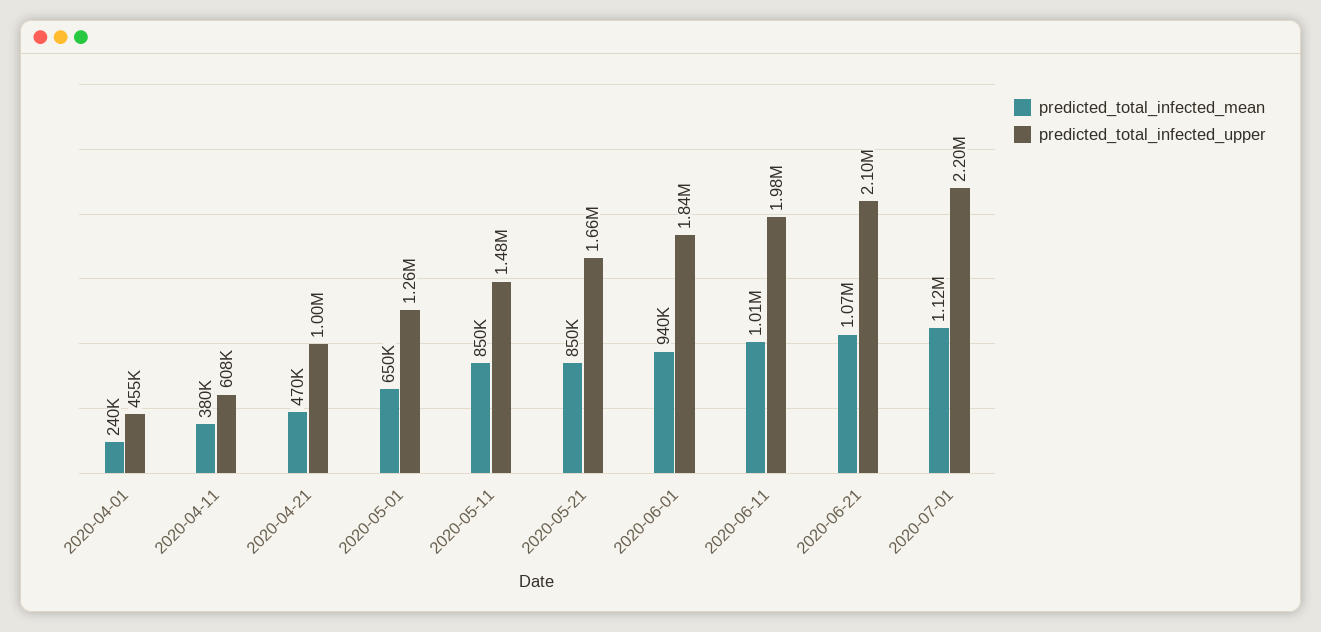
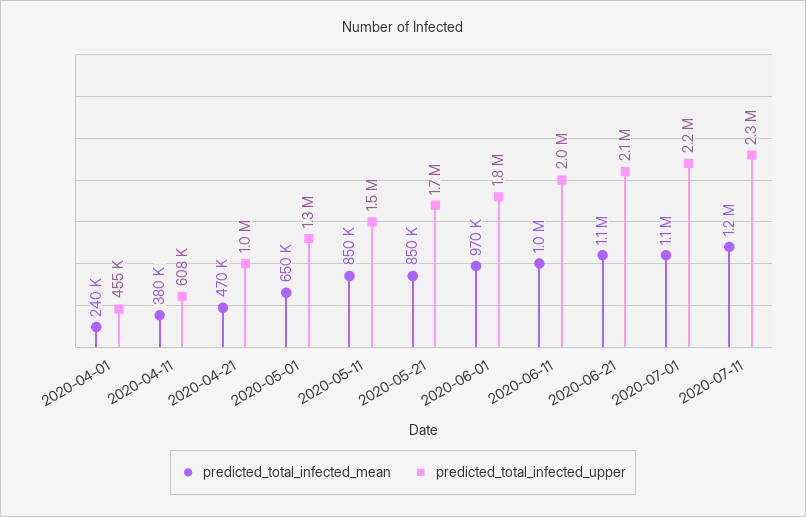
predicted_total_infected_mean, 2020-06-01: 940000 -> 970000
predicted_total_infected_mean, 2020-07-11: none -> 1200000
predicted_total_infected_upper, 2020-07-11: none -> 2300000

